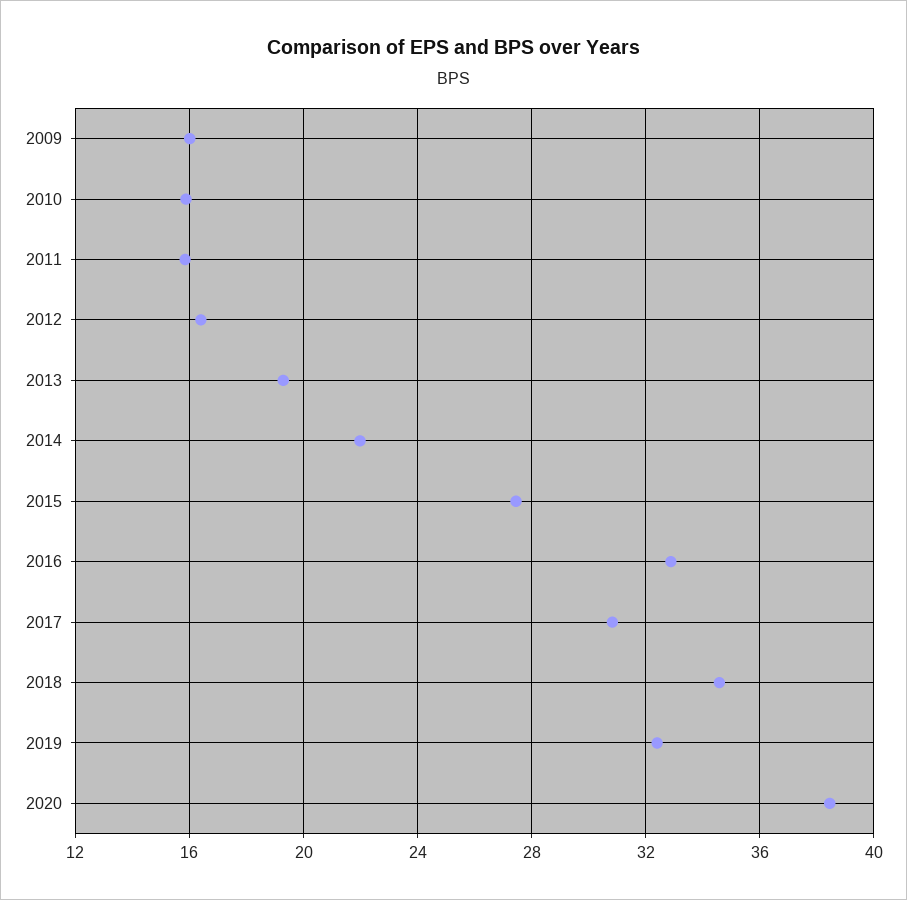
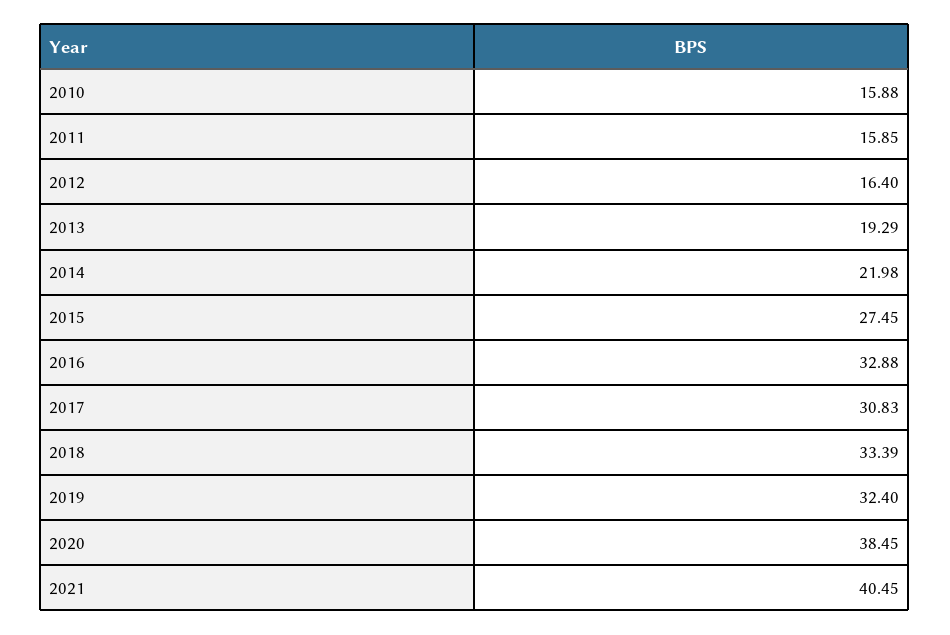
2009: 16 -> none
2018: 34.5 -> 33.39
2021: none -> 40.45

